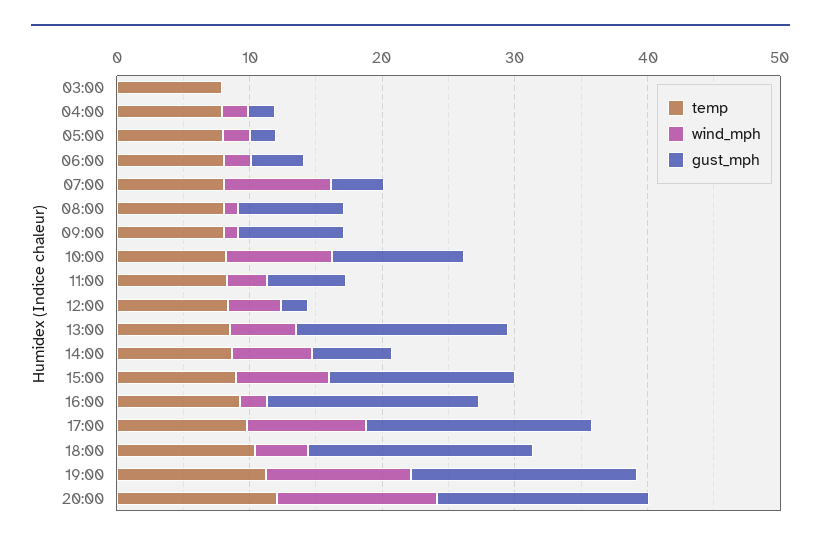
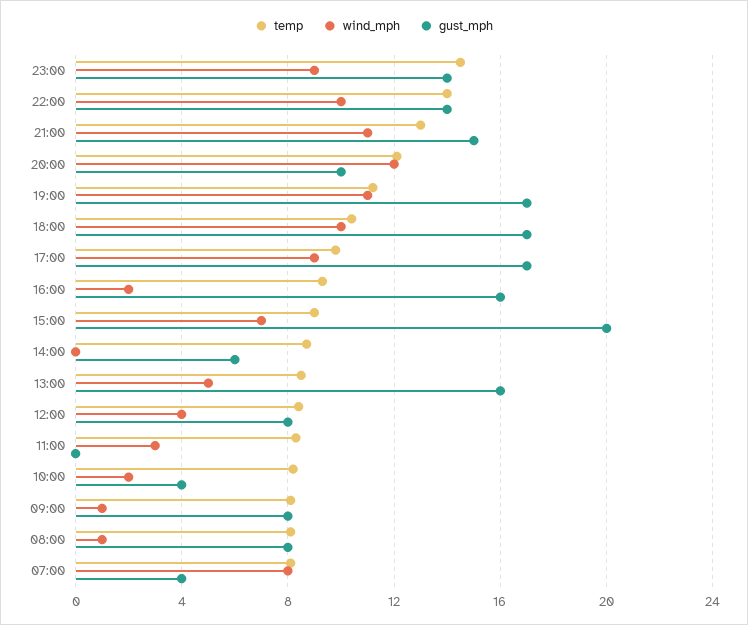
temp, 03:00: 8 -> none
wind_mph, 03:00: 0 -> none
gust_mph, 03:00: 0 -> none
temp, 04:00: 8 -> none
wind_mph, 04:00: 2 -> none
gust_mph, 04:00: 2 -> none
temp, 05:00: 8 -> none
wind_mph, 05:00: 2 -> none
gust_mph, 05:00: 2 -> none
temp, 06:00: 8 -> none
wind_mph, 06:00: 2 -> none
gust_mph, 06:00: 4 -> none
wind_mph, 10:00: 8 -> 2
gust_mph, 10:00: 10 -> 4
gust_mph, 11:00: 6 -> 0
gust_mph, 12:00: 2 -> 8
wind_mph, 14:00: 6 -> 0
gust_mph, 15:00: 14 -> 20
wind_mph, 18:00: 4 -> 10
gust_mph, 20:00: 16 -> 10
temp, 23:00: none -> 14.5
wind_mph, 23:00: none -> 9
gust_mph, 23:00: none -> 14
temp, 22:00: none -> 14
wind_mph, 22:00: none -> 10
gust_mph, 22:00: none -> 14
temp, 21:00: none -> 13
wind_mph, 21:00: none -> 11
gust_mph, 21:00: none -> 15

